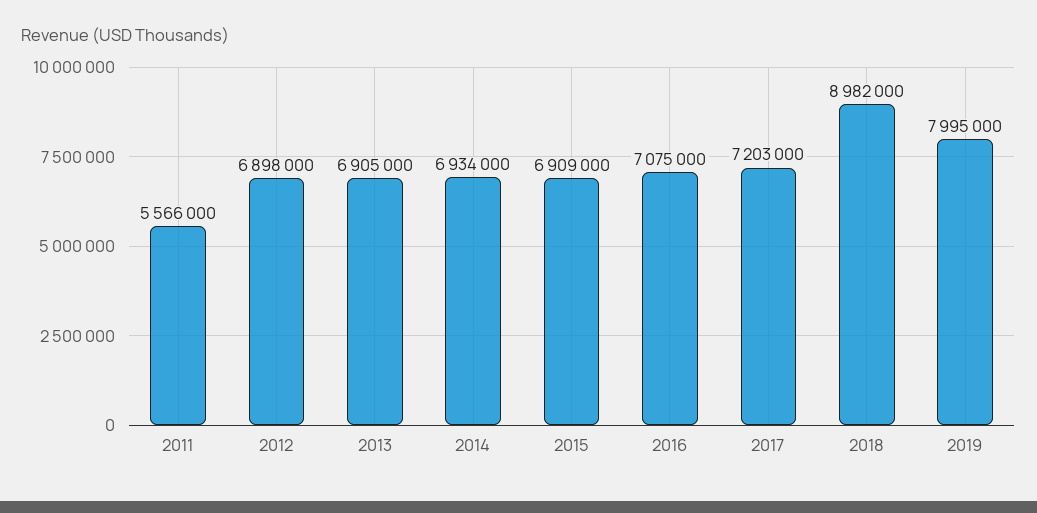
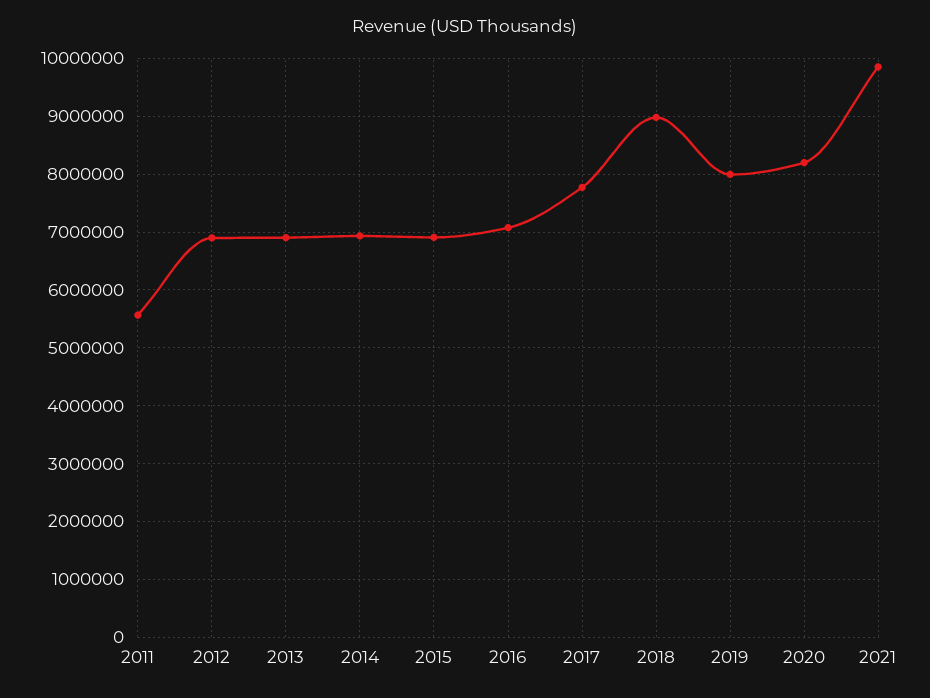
2017: 7203000 -> 7800000
2020: none -> 8200000
2021: none -> 9800000

